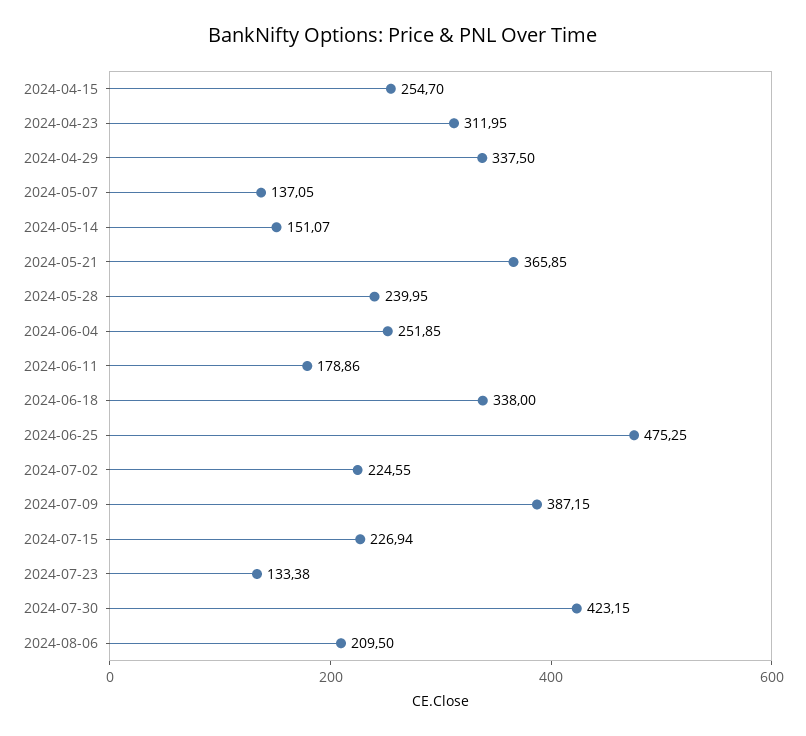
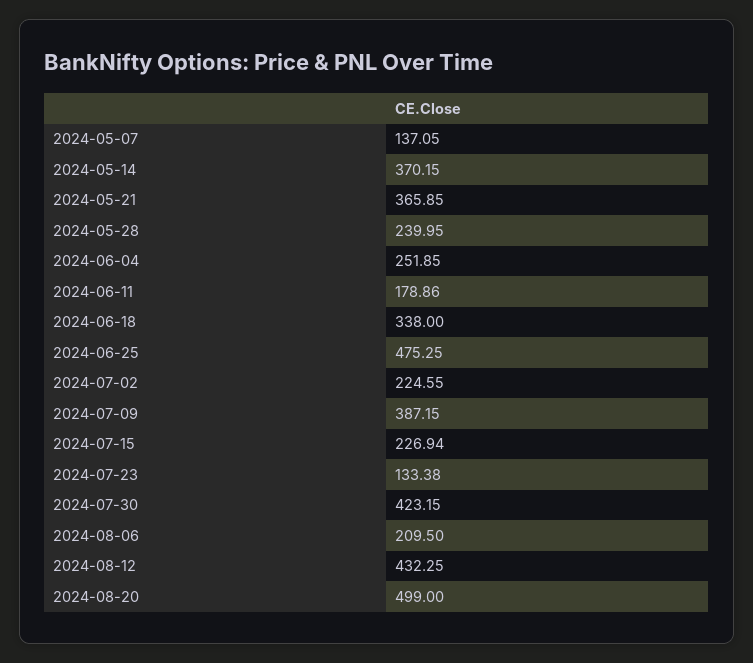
2024-04-15: 254.7 -> none
2024-04-23: 311.95 -> none
2024-04-29: 337.5 -> none
2024-05-14: 151.07 -> 370.15
2024-08-12: none -> 432.25
2024-08-20: none -> 499

